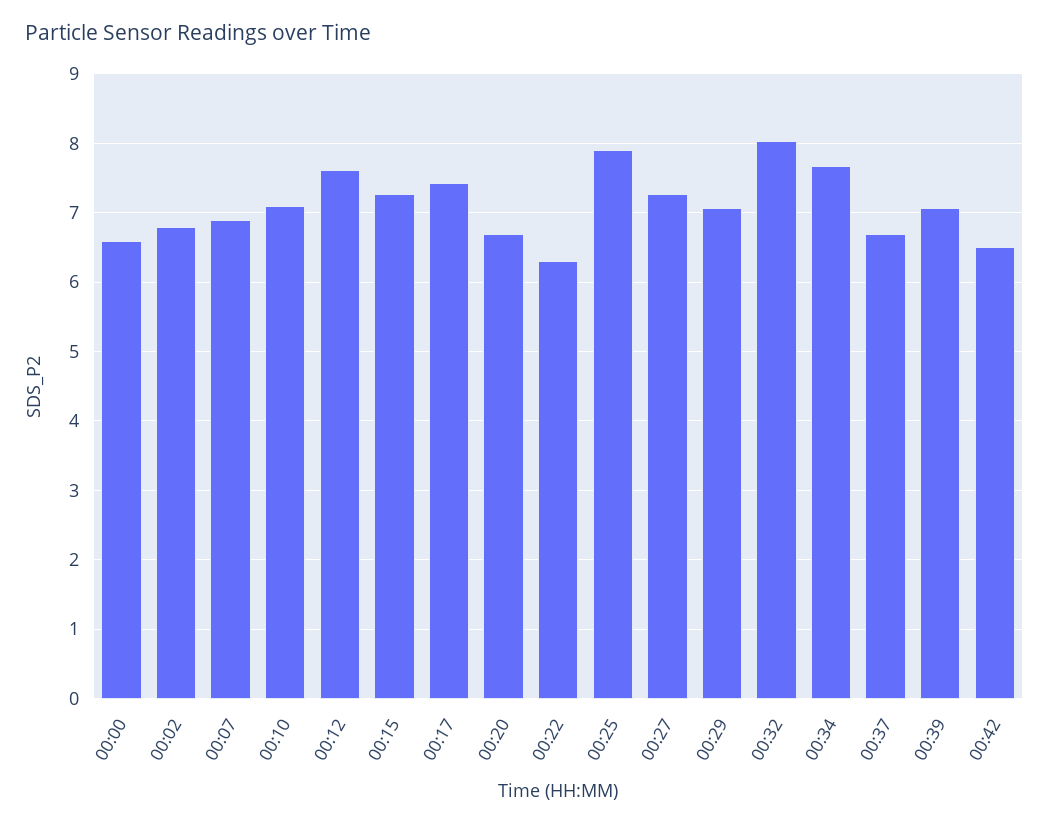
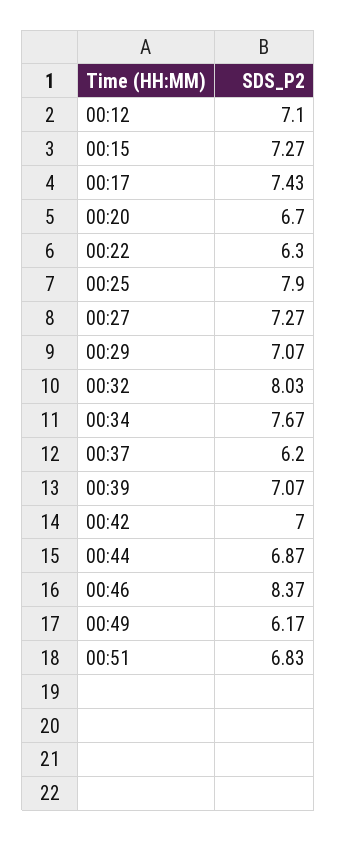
00:00: 6.6 -> none
00:02: 6.8 -> none
00:07: 6.9 -> none
00:10: 7.1 -> none
00:12: 7.6 -> 7.1
00:37: 6.7 -> 6.2
00:42: 6.5 -> 7
00:44: none -> 6.87
00:46: none -> 8.37
00:49: none -> 6.17
00:51: none -> 6.83

